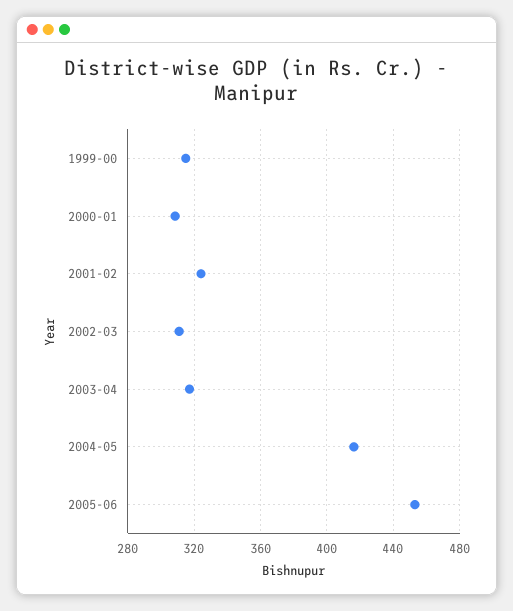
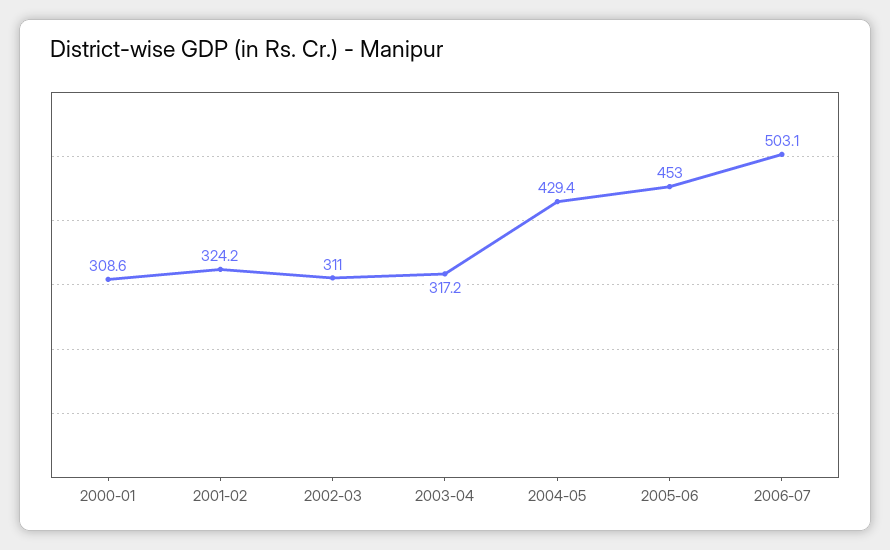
1999-00: 315 -> none
2004-05: 415 -> 429.4
2006-07: none -> 503.1

